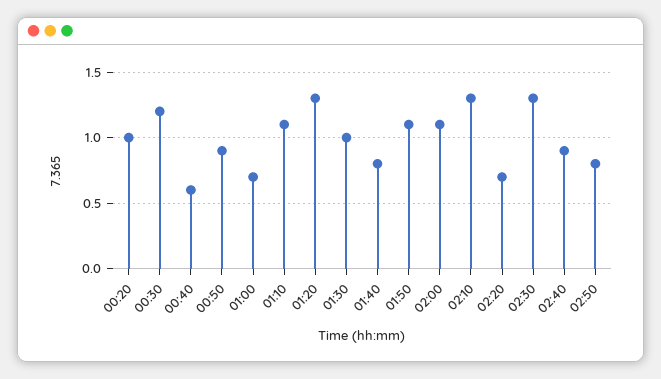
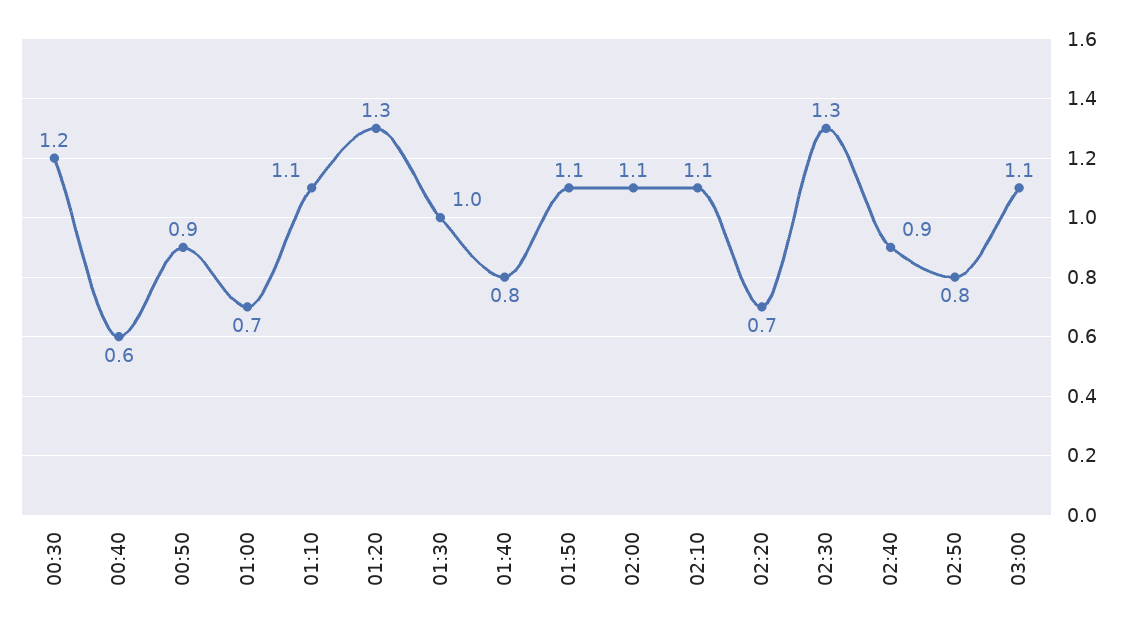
00:20: 1 -> none
02:10: 1.3 -> 1.1
03:00: none -> 1.1

